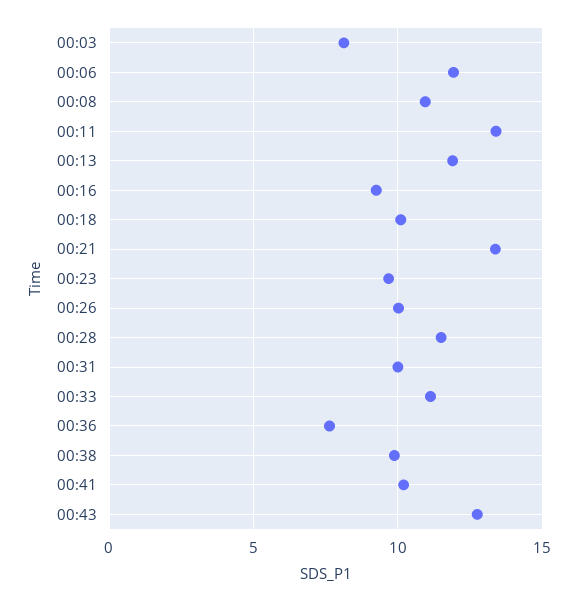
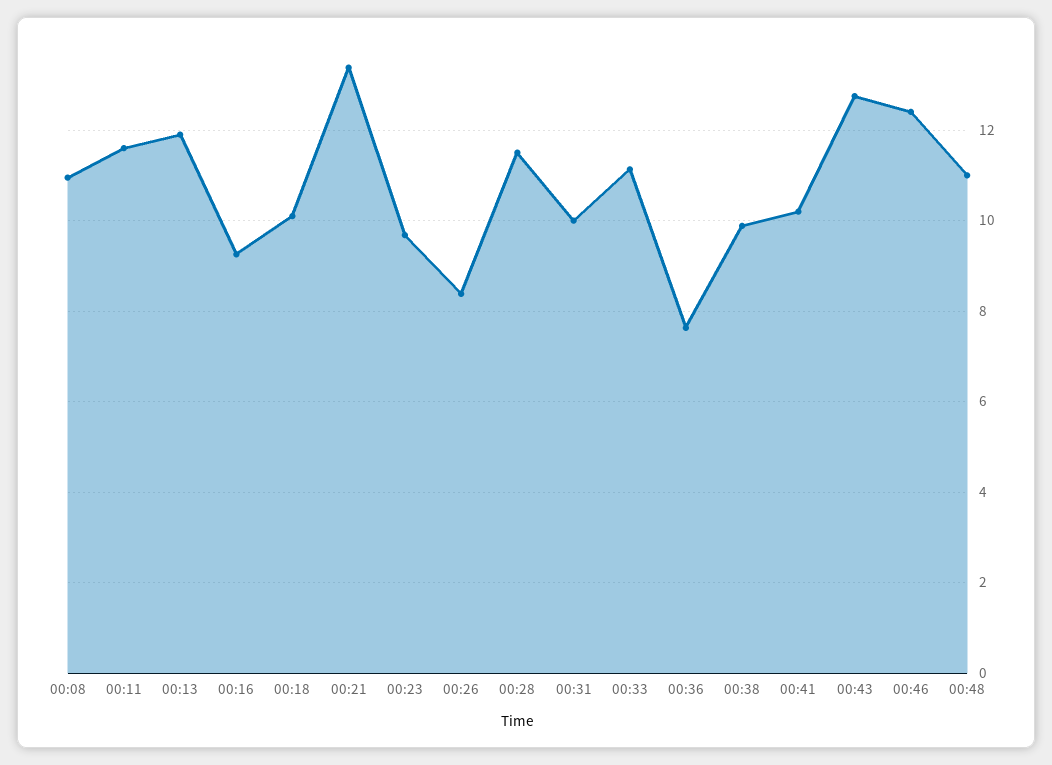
00:03: 8 -> none
00:06: 12 -> none
00:11: 13.5 -> 11.6
00:26: 10 -> 8.4
00:46: none -> 12.4
00:48: none -> 11

